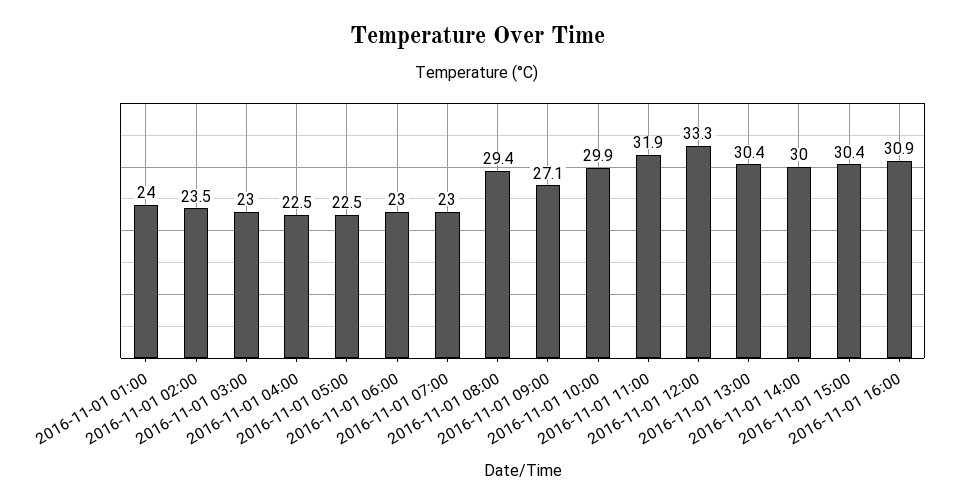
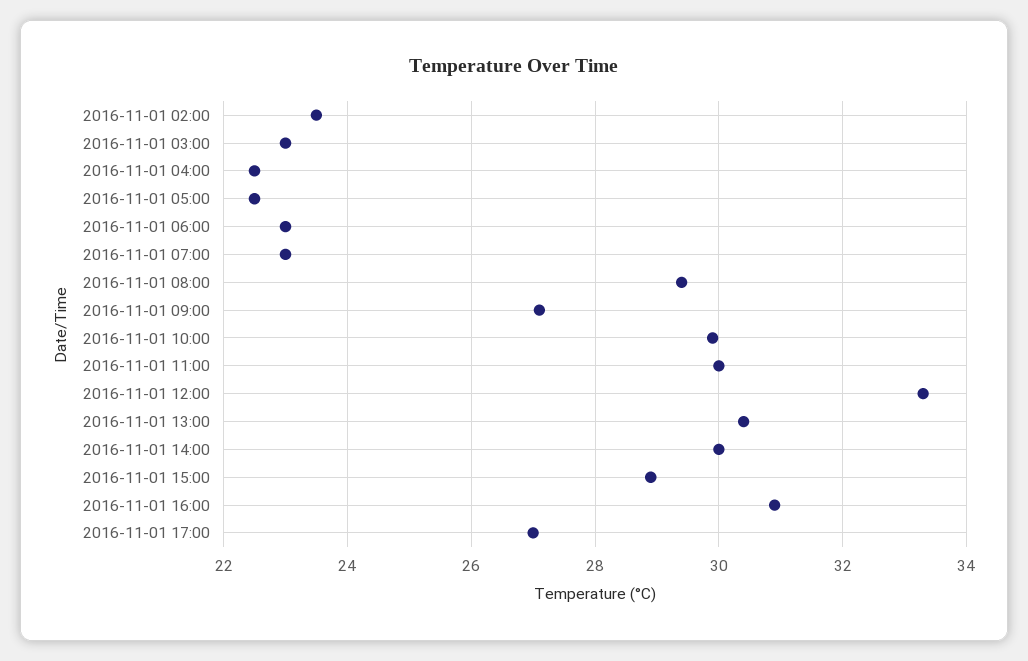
2016-11-01 01:00: 24 -> none
2016-11-01 11:00: 31.9 -> 30
2016-11-01 15:00: 30.4 -> 29
2016-11-01 17:00: none -> 27

